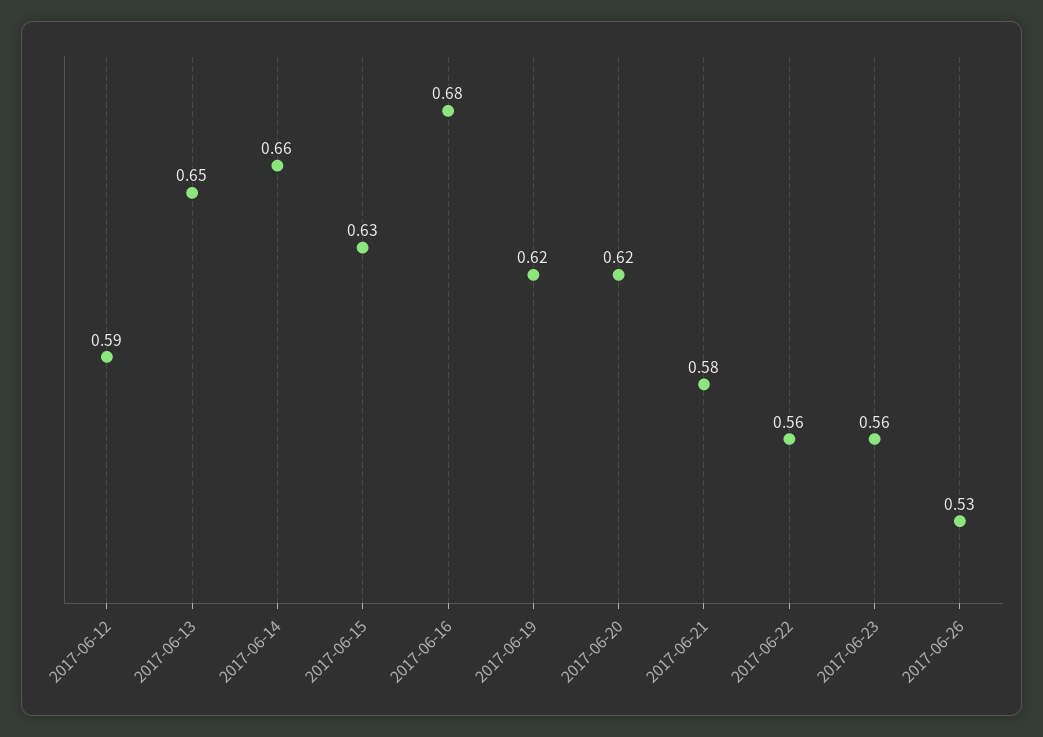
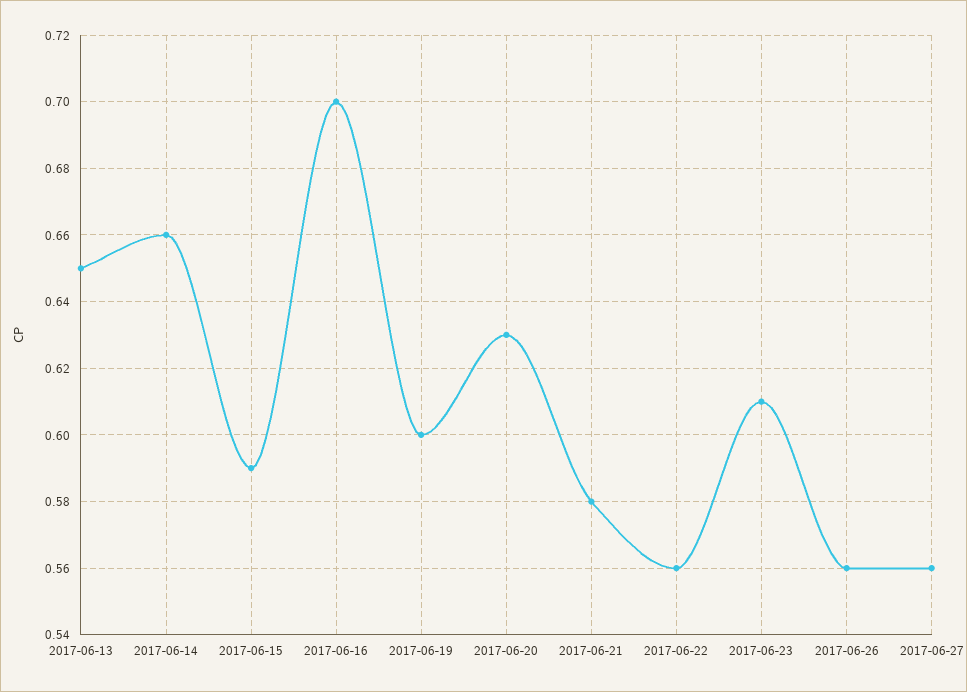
2017-06-12: 0.59 -> none
2017-06-15: 0.63 -> 0.59
2017-06-16: 0.68 -> 0.7
2017-06-19: 0.62 -> 0.6
2017-06-20: 0.62 -> 0.63
2017-06-23: 0.56 -> 0.61
2017-06-26: 0.53 -> 0.56
2017-06-27: none -> 0.56

